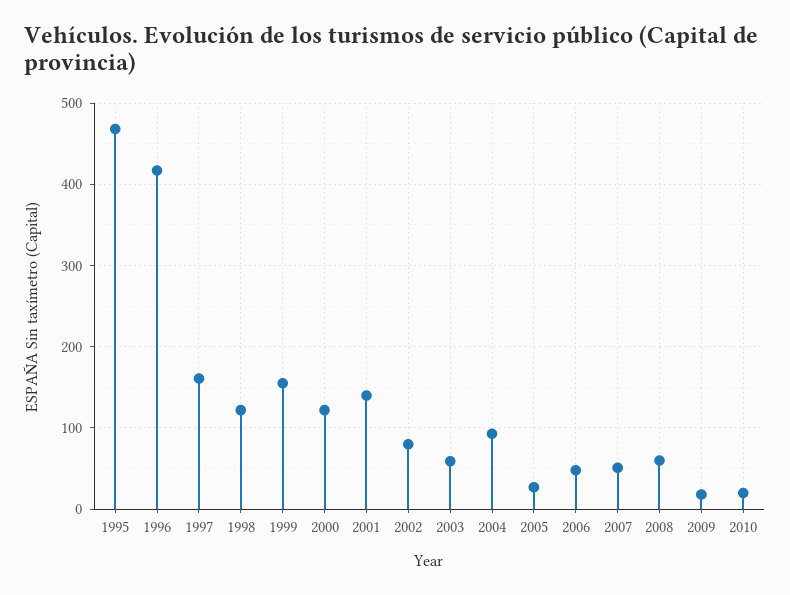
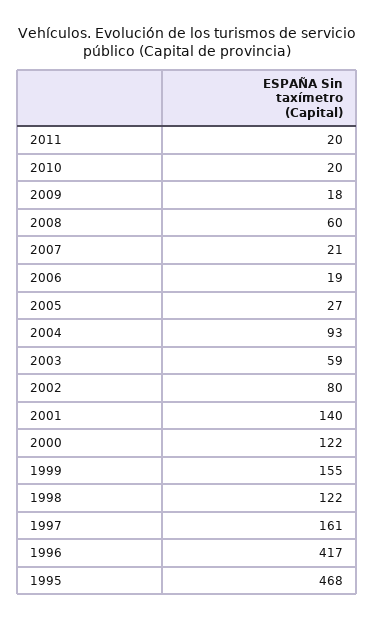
2006: 50 -> 19
2007: 50 -> 21
2011: none -> 20

